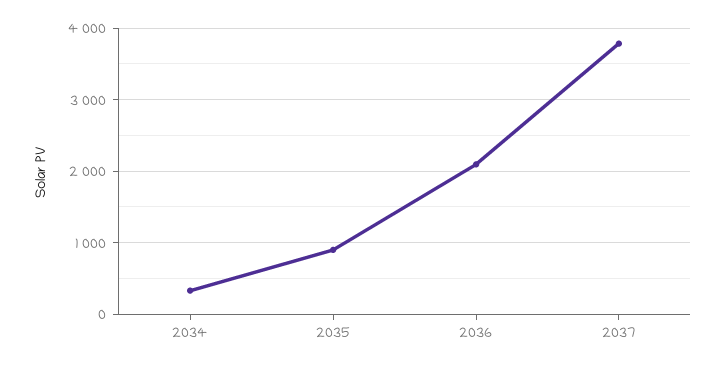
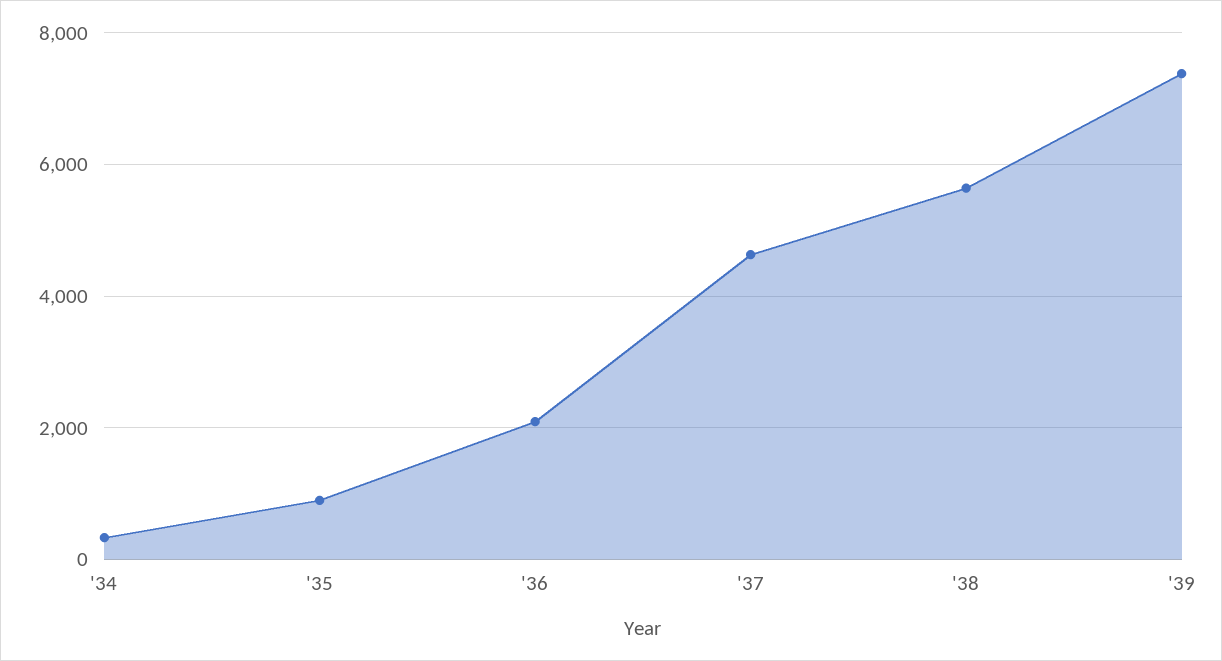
2037: 3800 -> 4600
'38: none -> 5600
'39: none -> 7400

